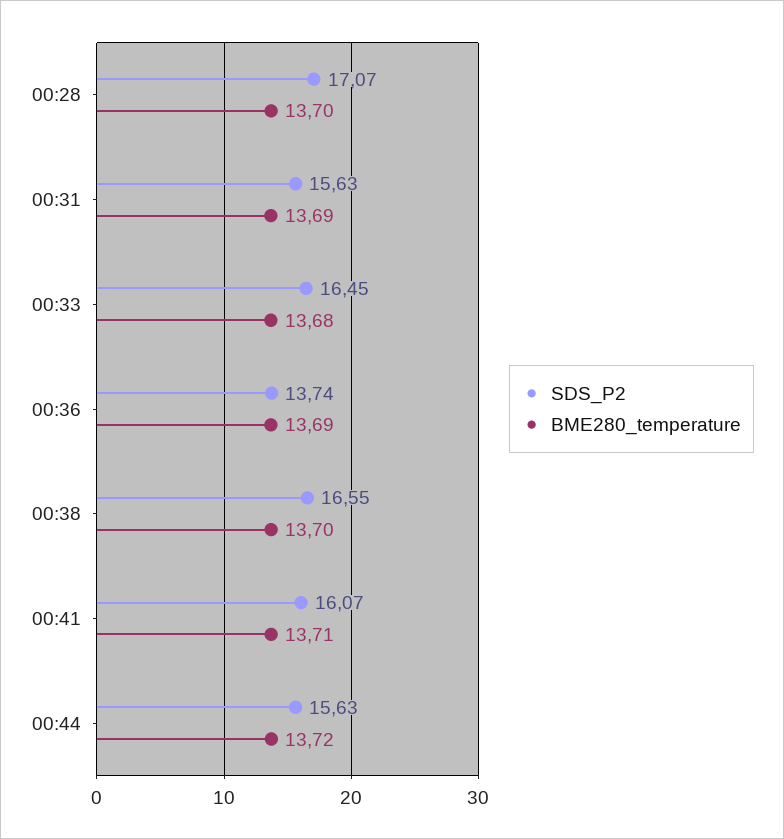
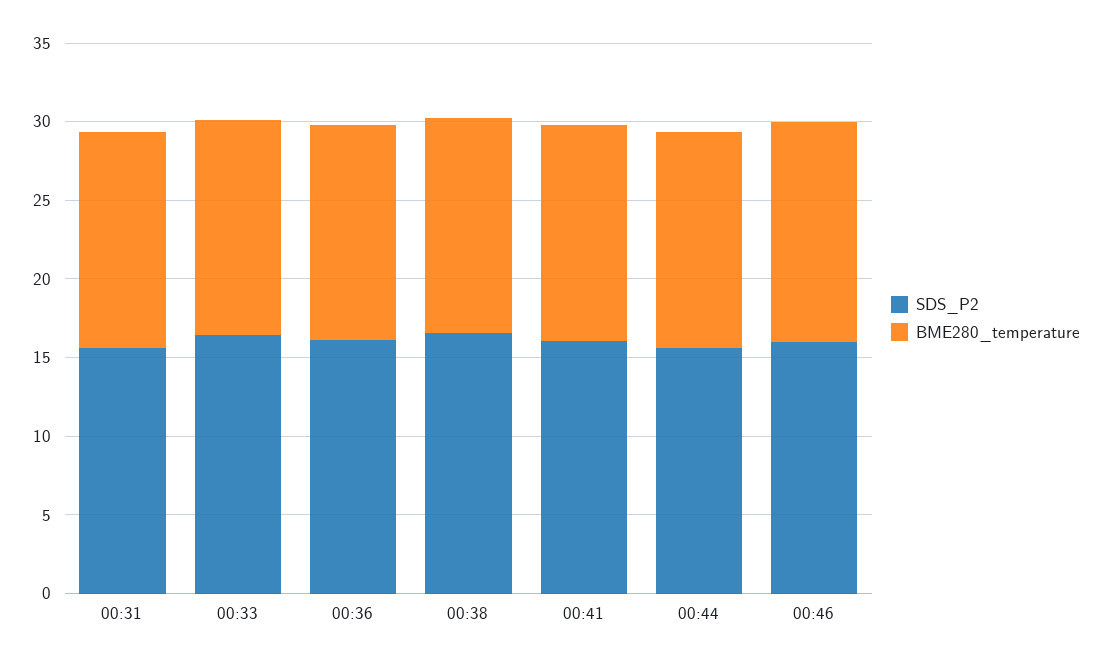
SDS_P2, 00:28: 17.07 -> none
BME280_temperature, 00:28: 13.7 -> none
SDS_P2, 00:36: 13.74 -> 16
SDS_P2, 00:46: none -> 16
BME280_temperature, 00:46: none -> 14

